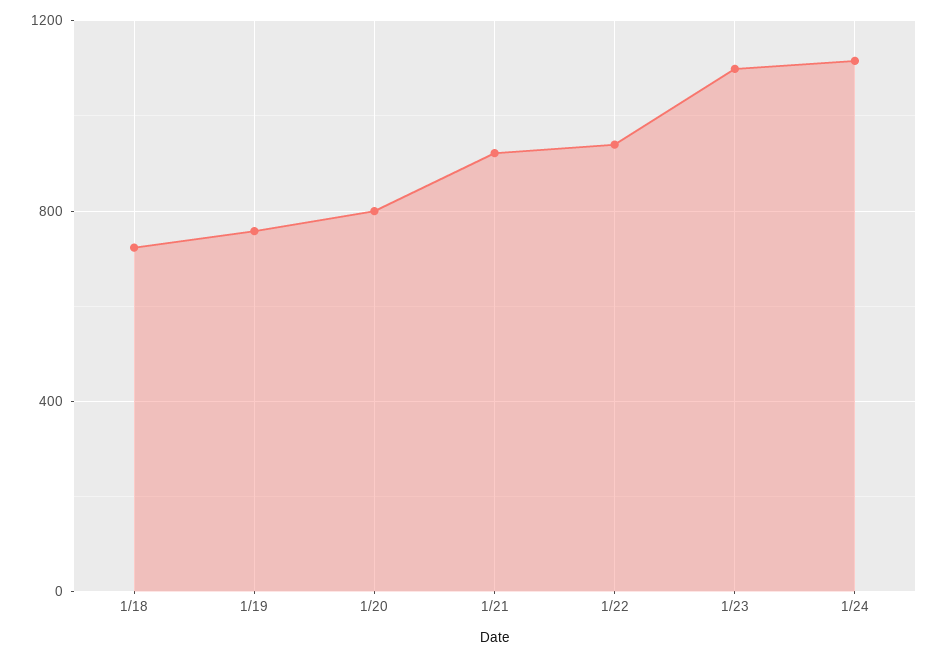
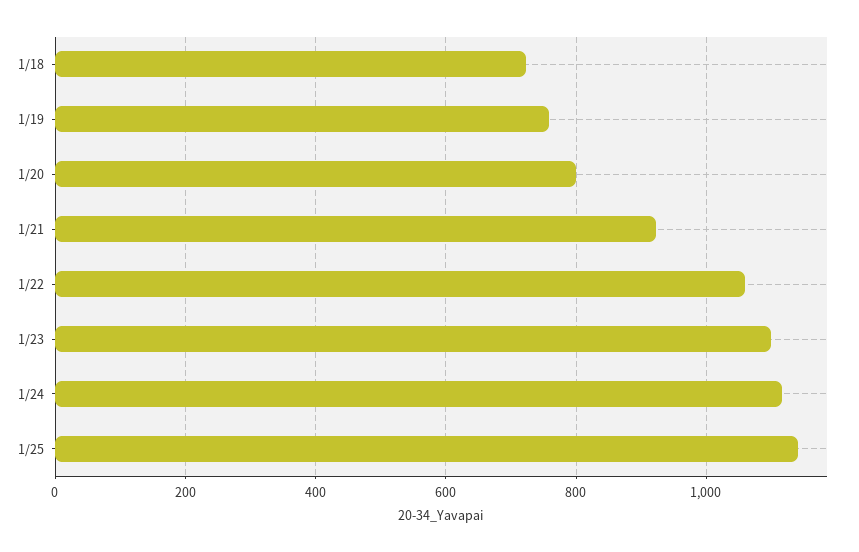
1/22: 950 -> 1060
1/25: none -> 1140

